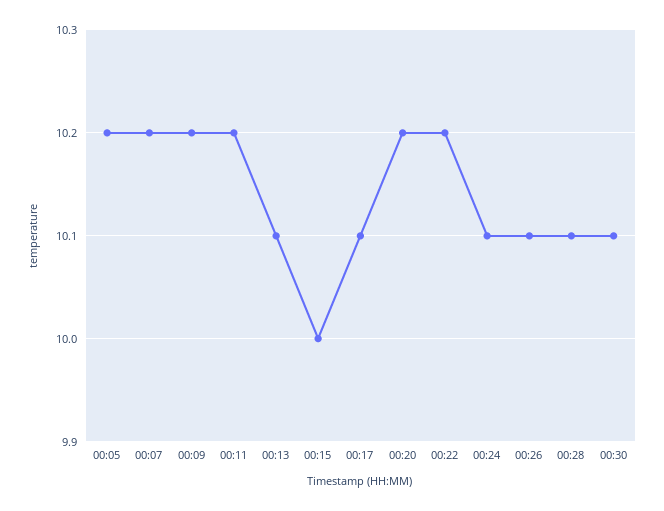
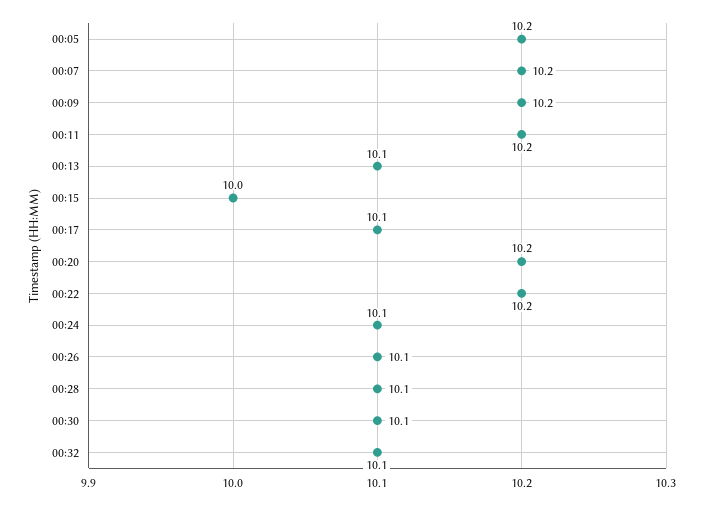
00:32: none -> 10.1

